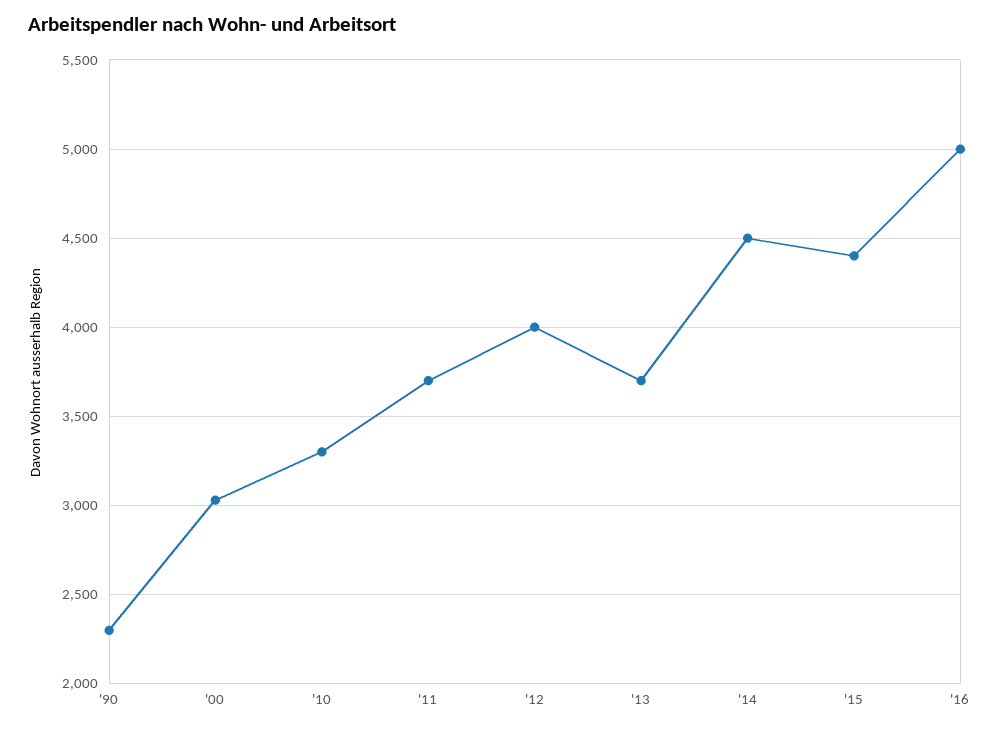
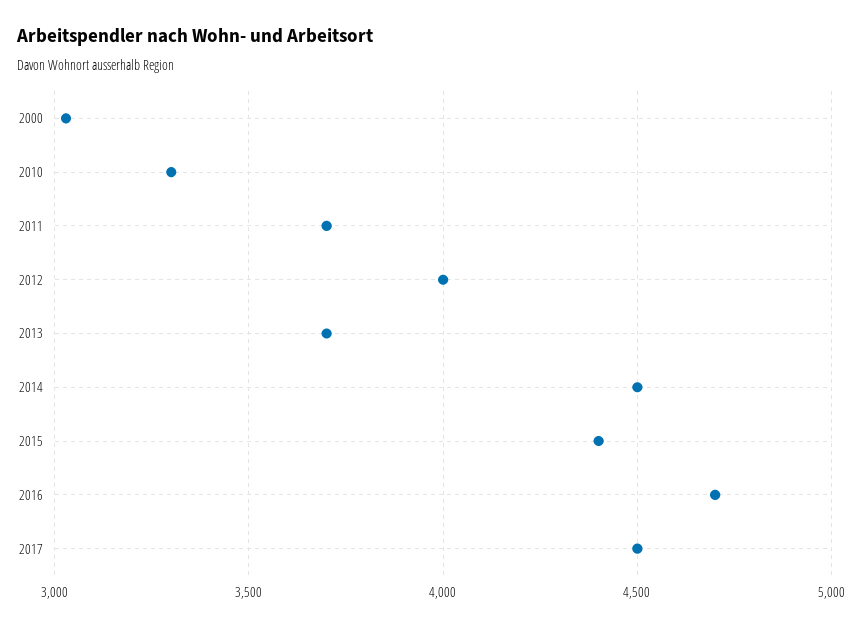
'90: 2300 -> none
'16: 5000 -> 4700
2017: none -> 4500

